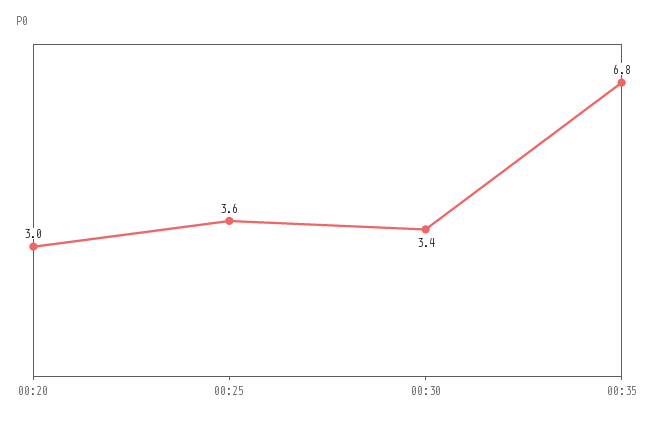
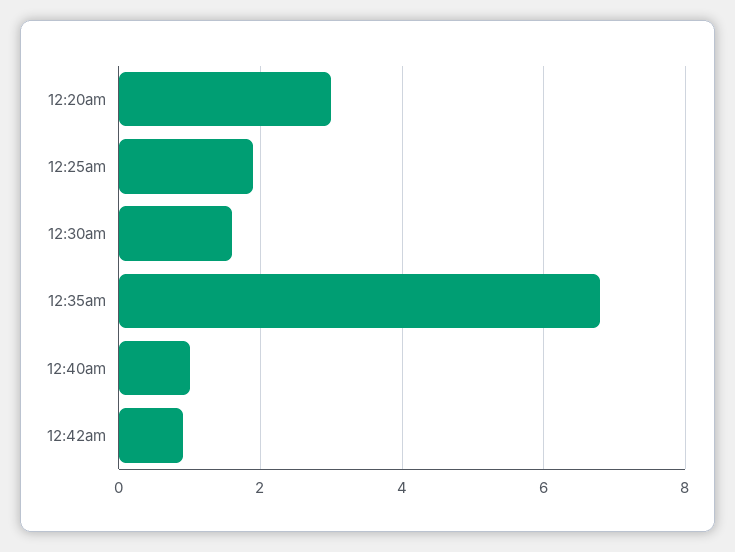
00:25: 3.6 -> 2
00:30: 3.4 -> 1.5
12:40am: none -> 1
12:42am: none -> 1

